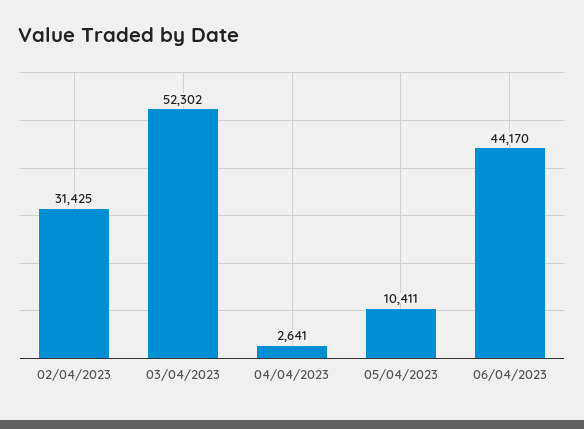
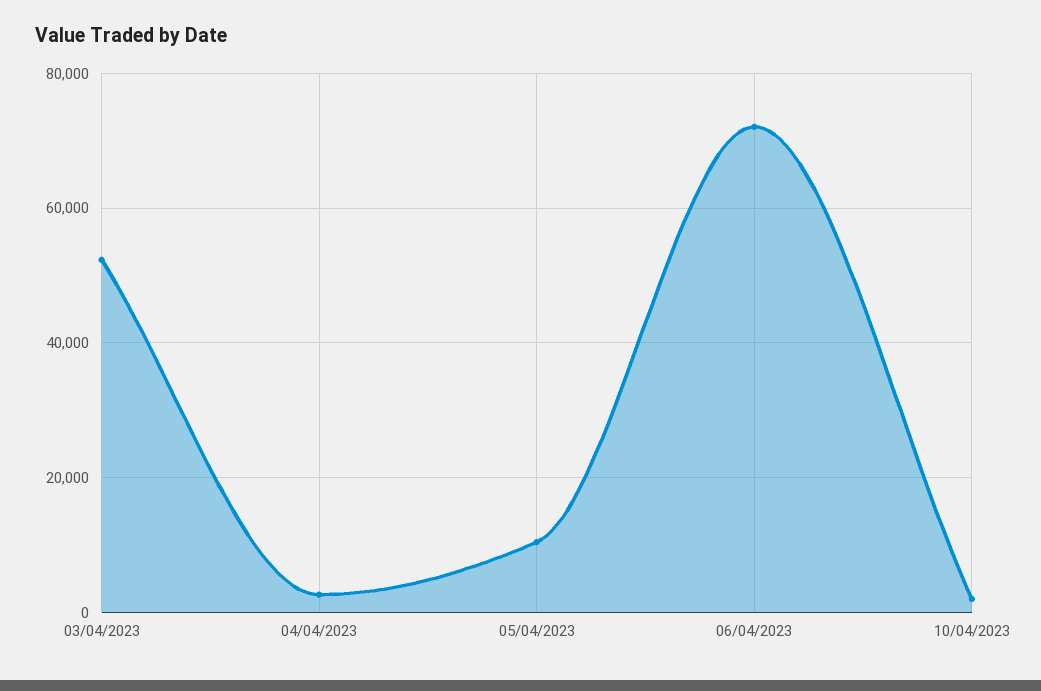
02/04/2023: 31425 -> none
06/04/2023: 44170 -> 72000
10/04/2023: none -> 2000

